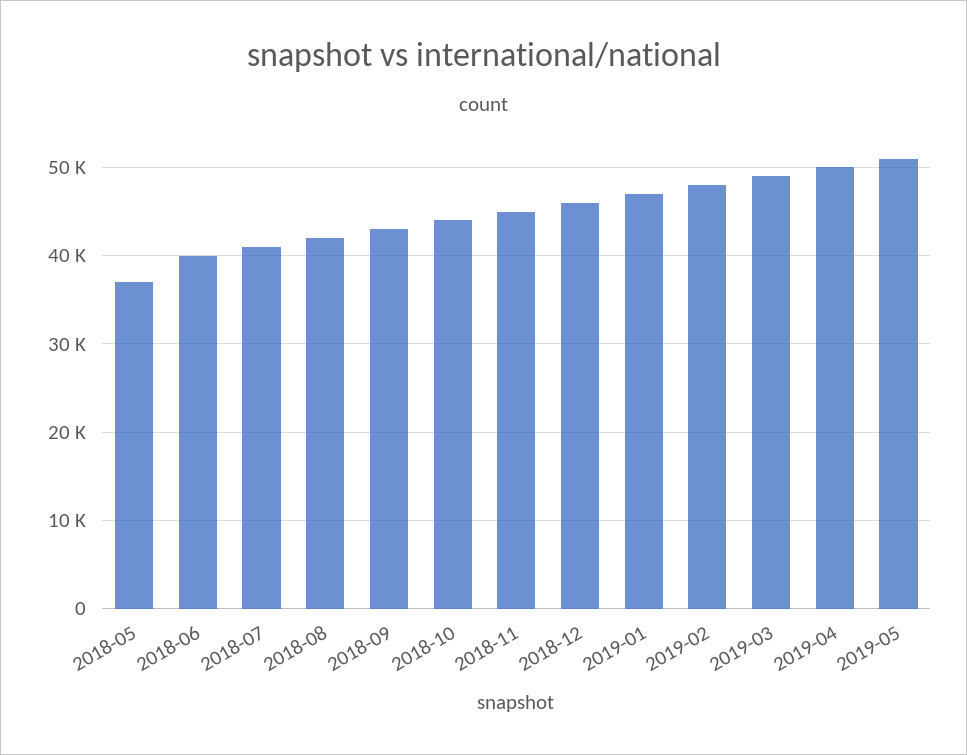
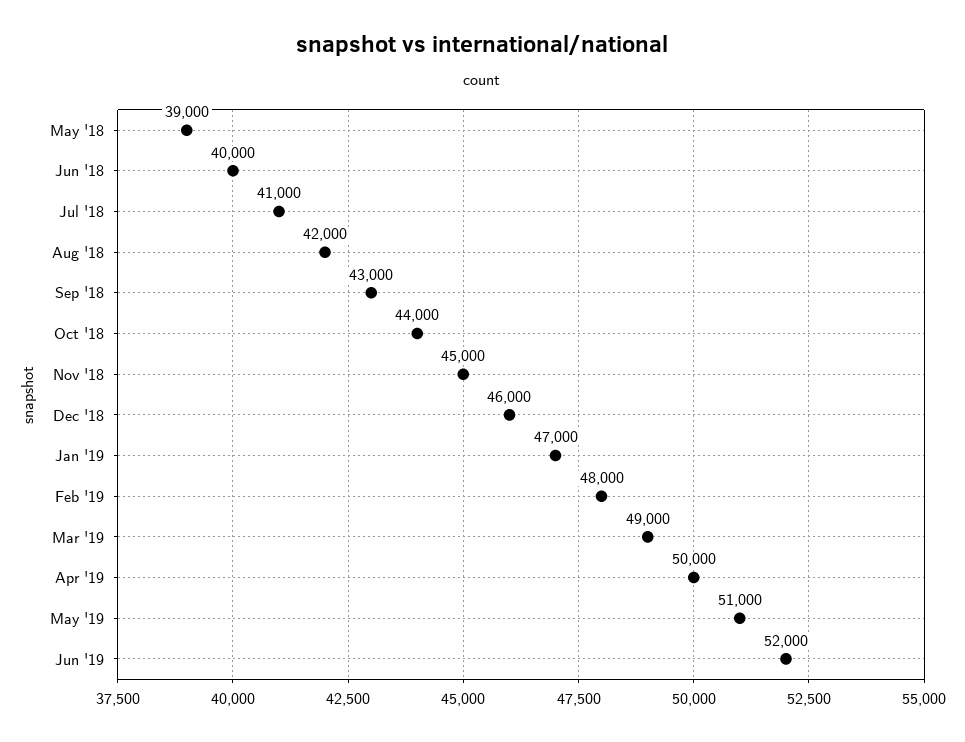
2018-05: 37000 -> 39000
Jun '19: none -> 52000

